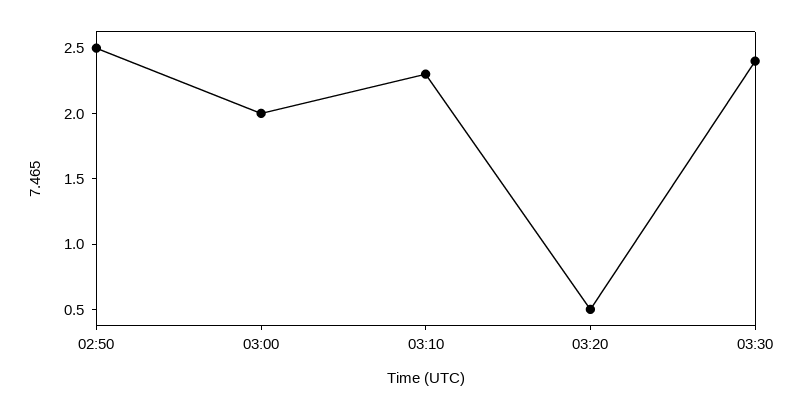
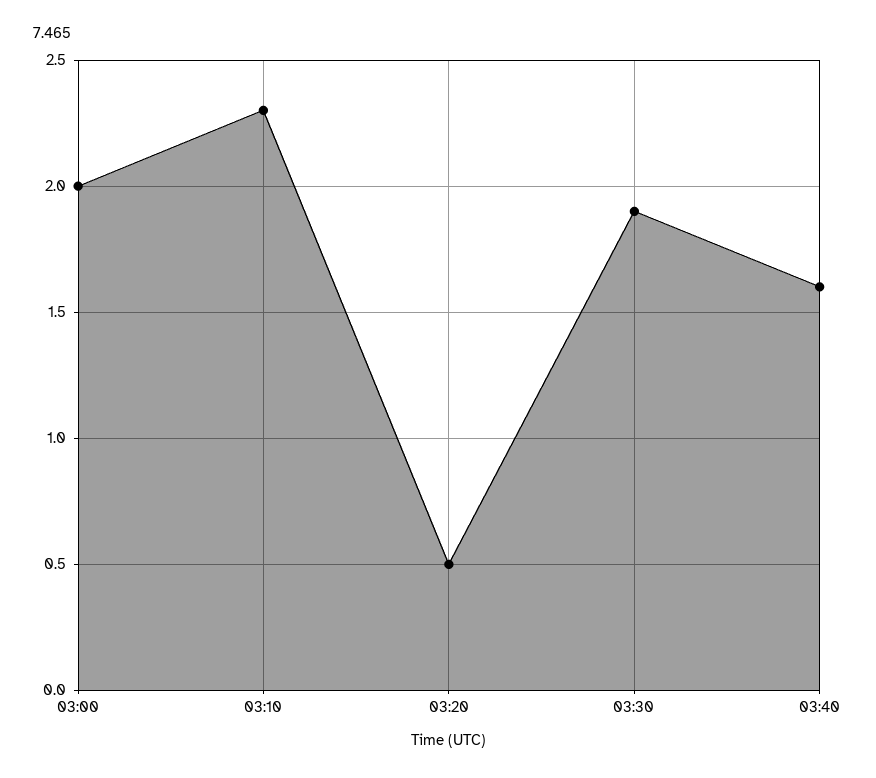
02:50: 2.5 -> none
03:30: 2.4 -> 1.9
03:40: none -> 1.6

